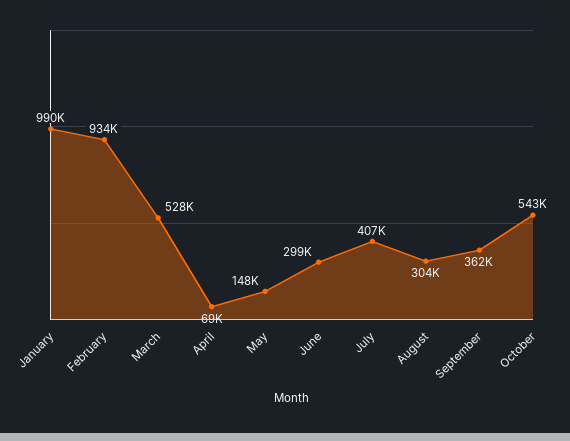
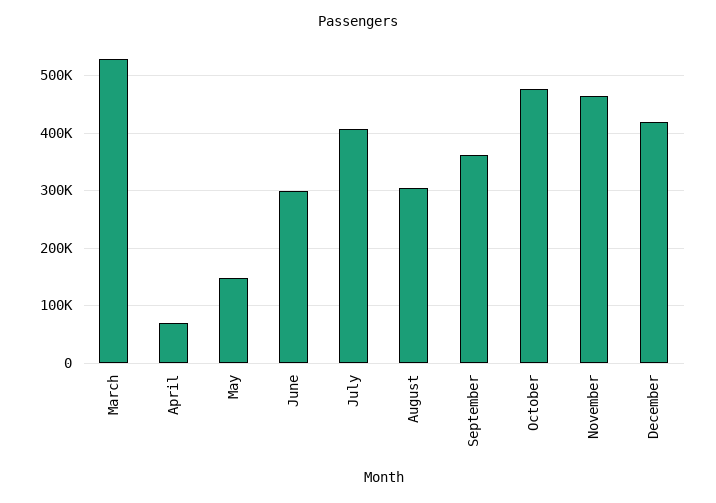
January: 990000 -> none
February: 934000 -> none
October: 543000 -> 480000
November: none -> 460000
December: none -> 420000

